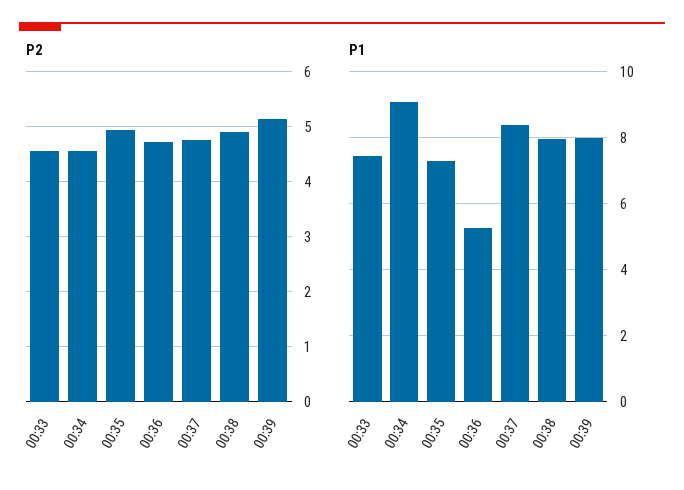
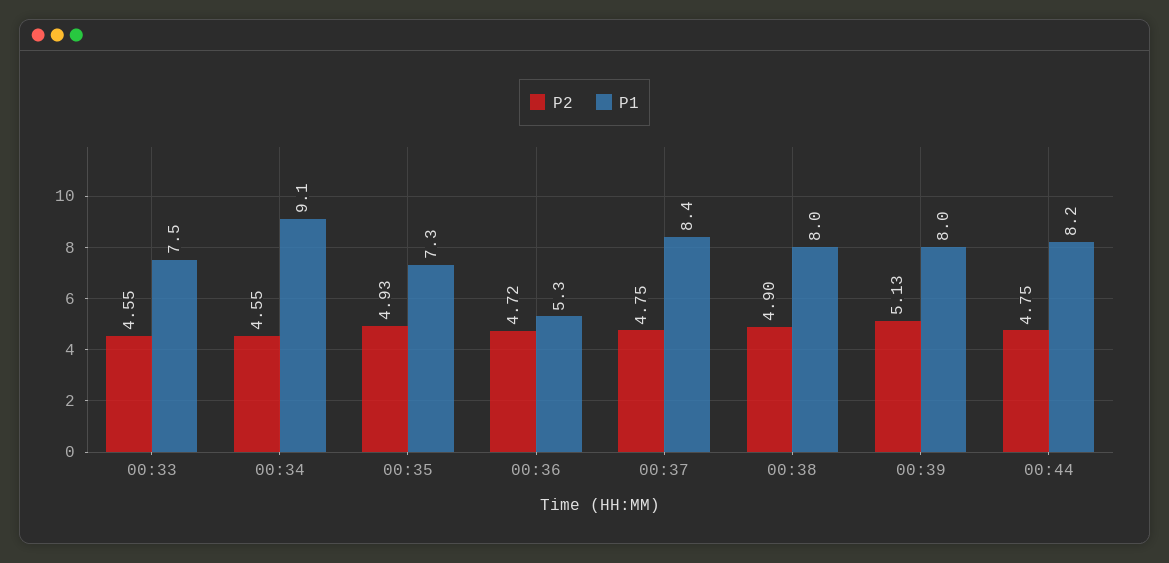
P2, 00:44: none -> 4.75
P1, 00:44: none -> 8.2

